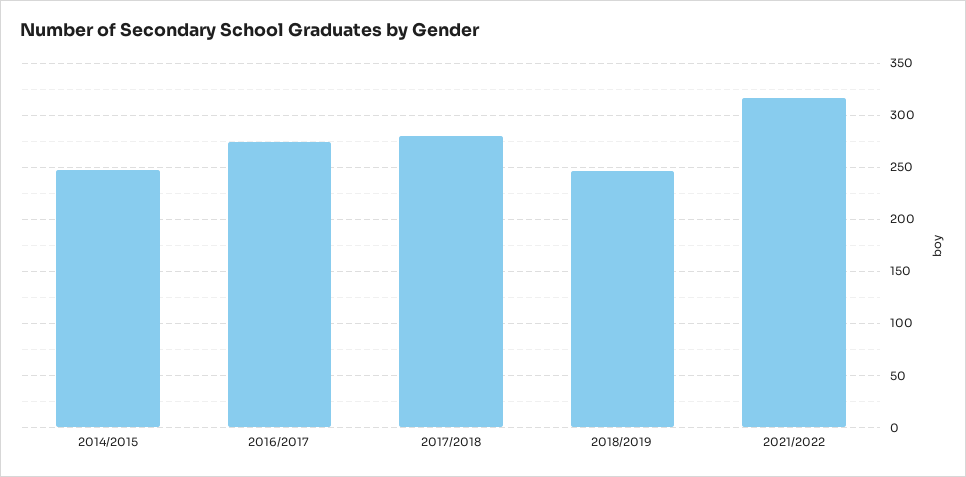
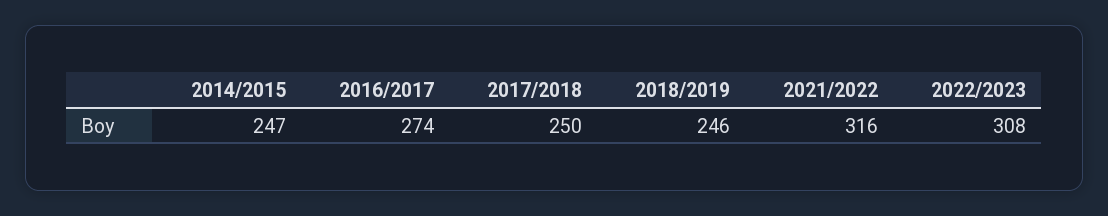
2017/2018: 280 -> 250
2022/2023: none -> 308

